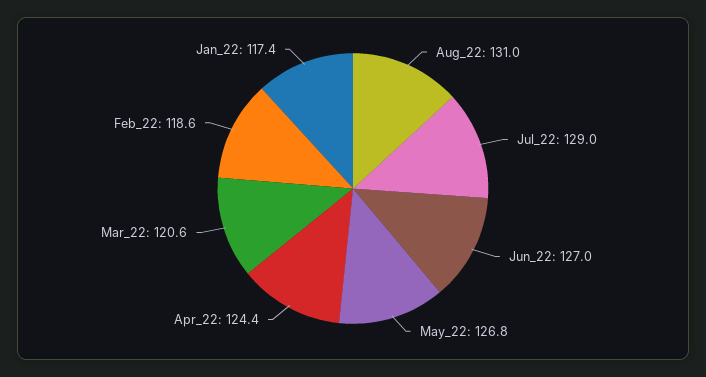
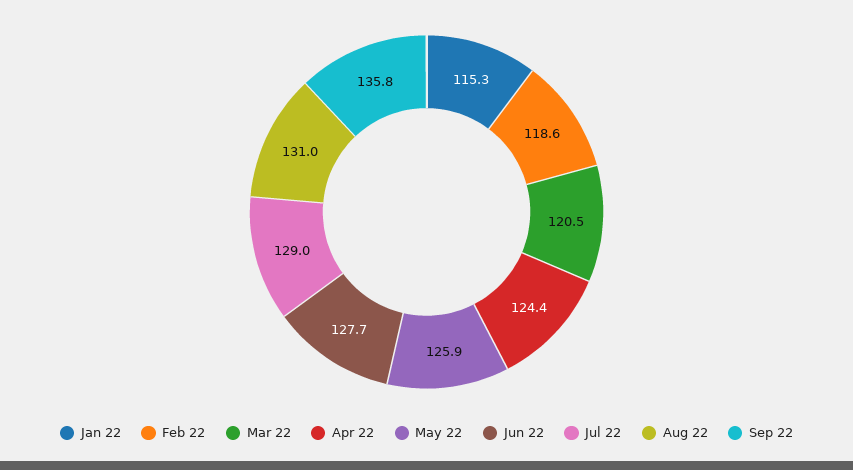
Jun_22: 127 -> 127.7
May_22: 126.8 -> 125.9
Mar_22: 120.6 -> 120.5
Jan_22: 117.4 -> 115.3
Sep 22: none -> 135.8

